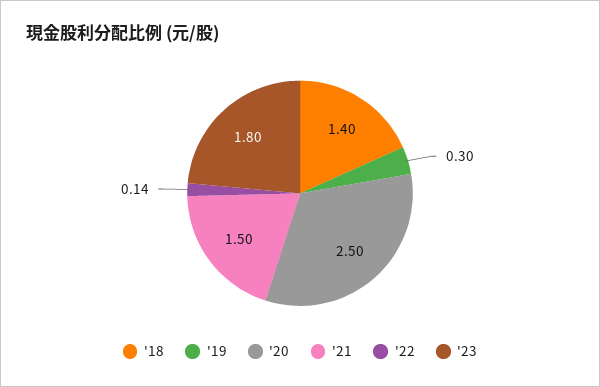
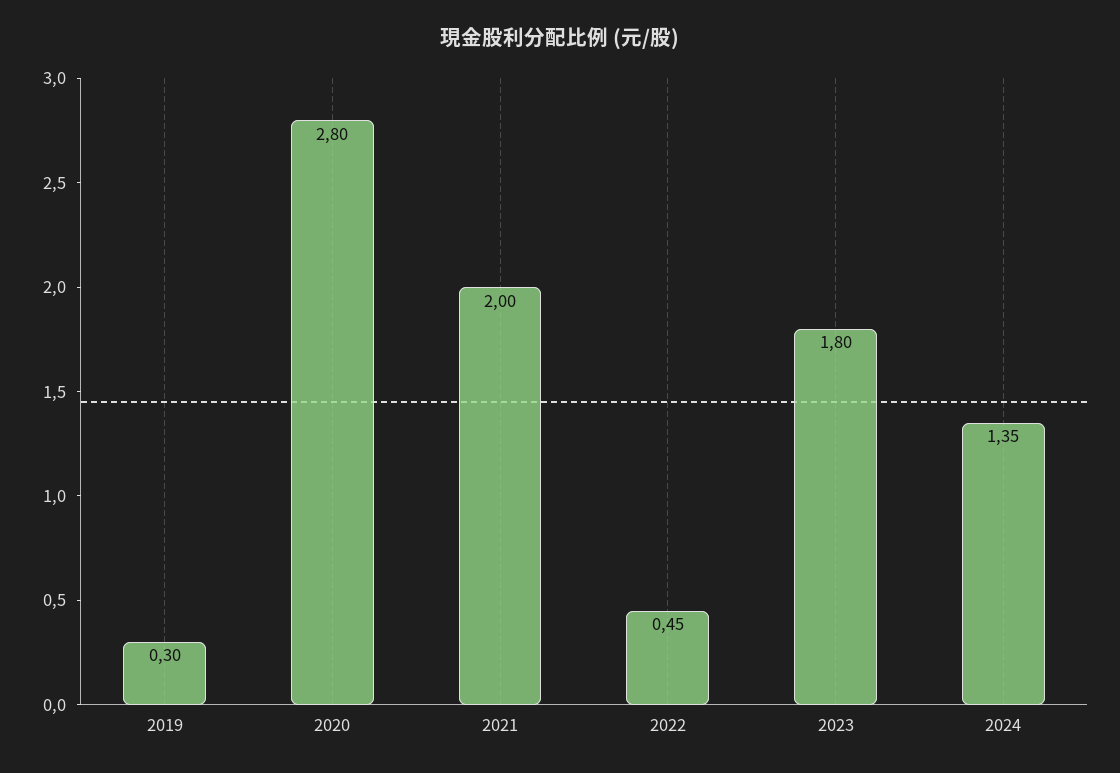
'18: 1.4 -> none
'20: 2.5 -> 2.8
'21: 1.5 -> 2
'22: 0.14 -> 0.45
2024: none -> 1.35

